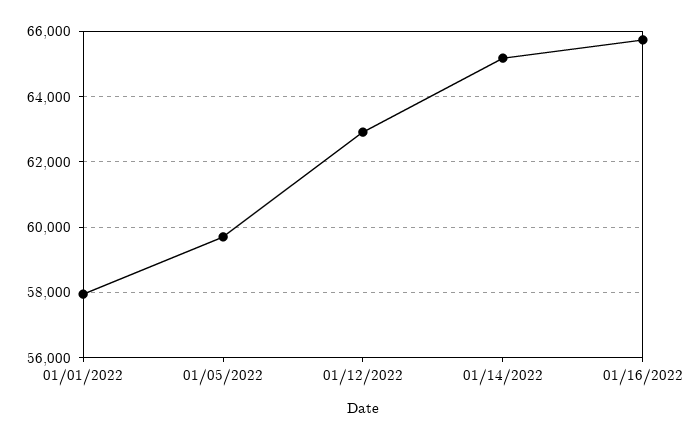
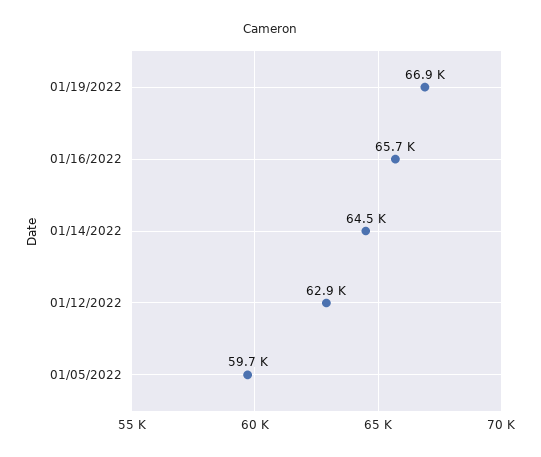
01/01/2022: 58000 -> none
01/14/2022: 65200 -> 64500
01/19/2022: none -> 66900

